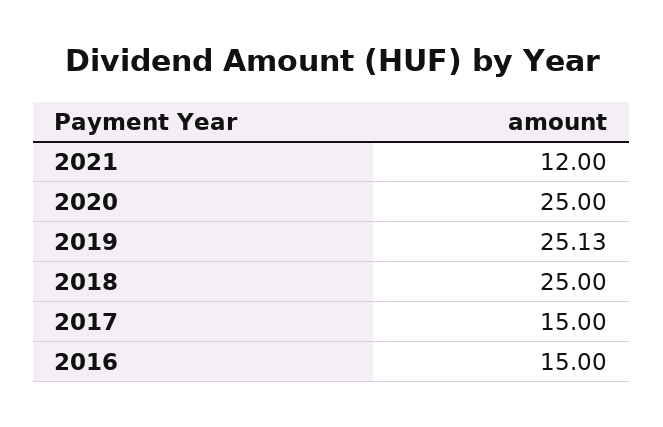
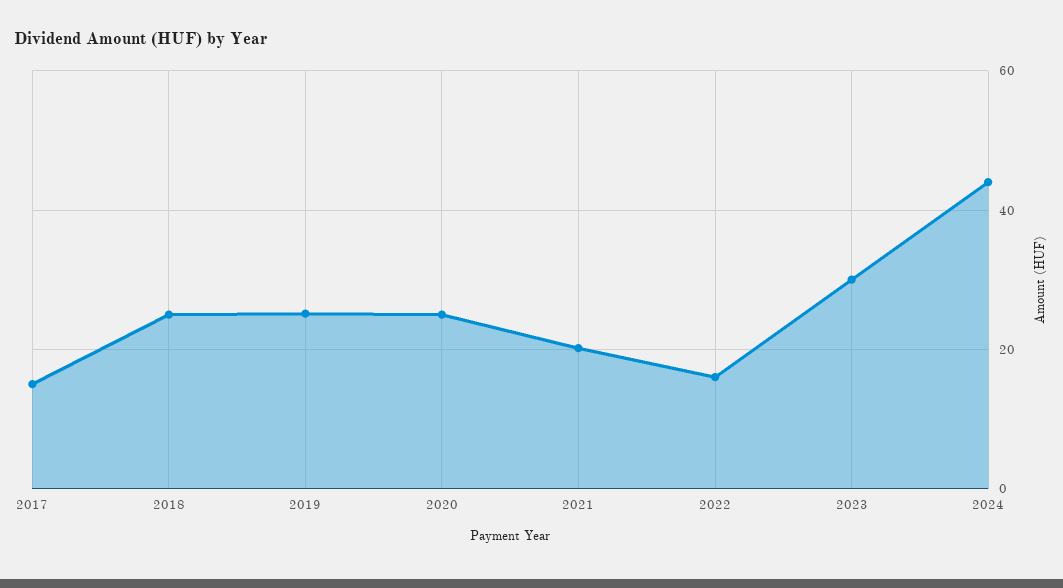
2021: 12 -> 20
2016: 15 -> none
2022: none -> 16
2023: none -> 30
2024: none -> 44

